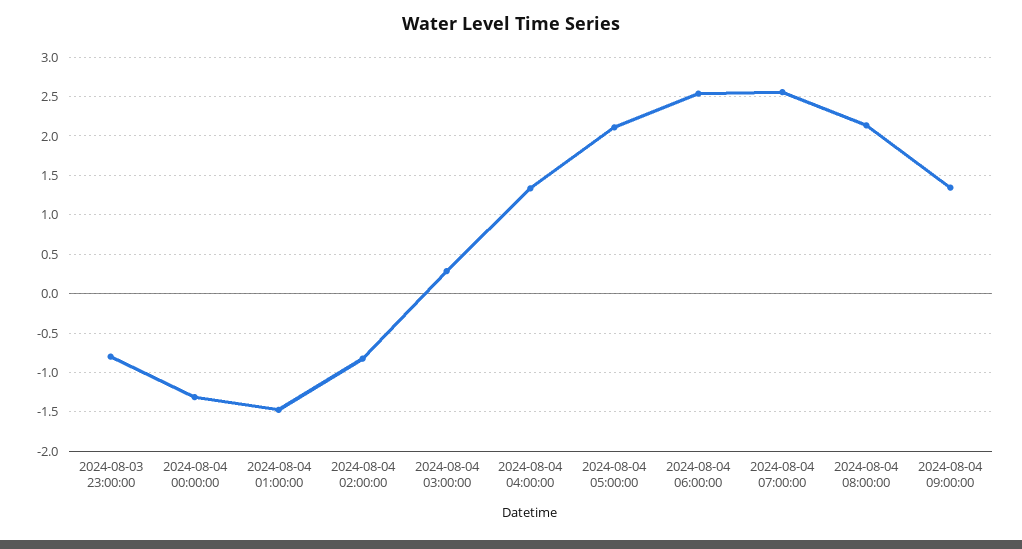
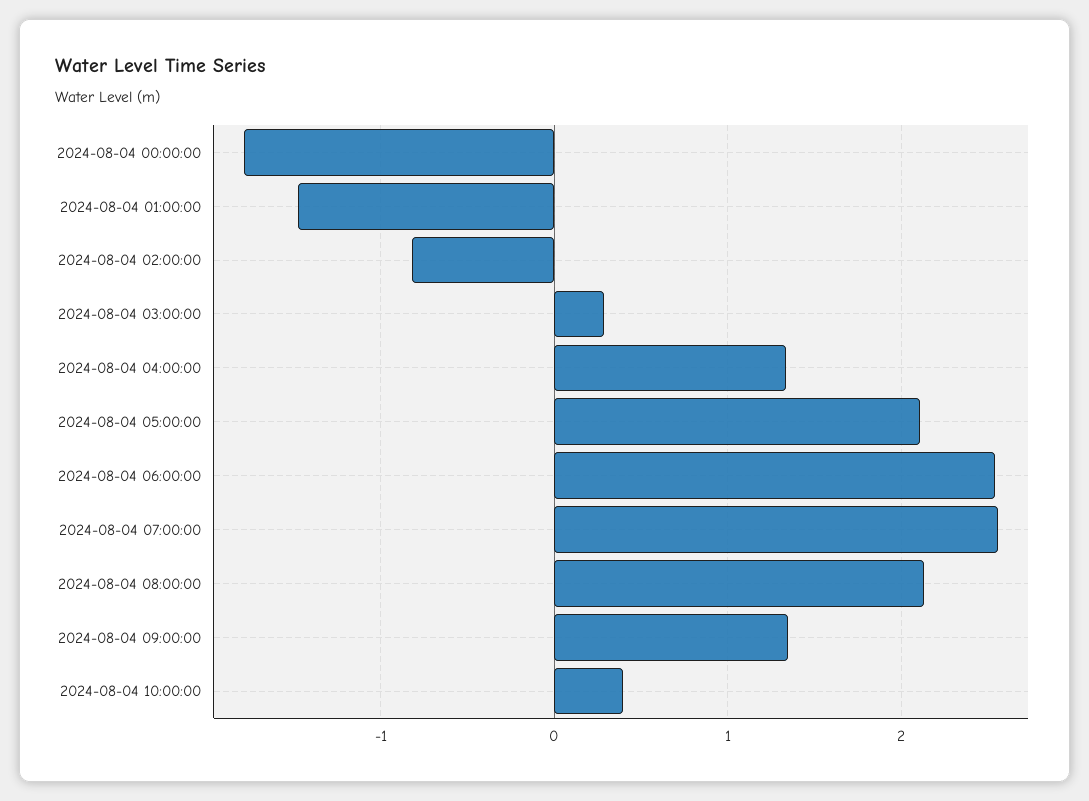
2024-08-03 23:00:00: -0.8 -> none
2024-08-04 00:00:00: -1.3 -> -1.8
2024-08-04 10:00:00: none -> 0.4

